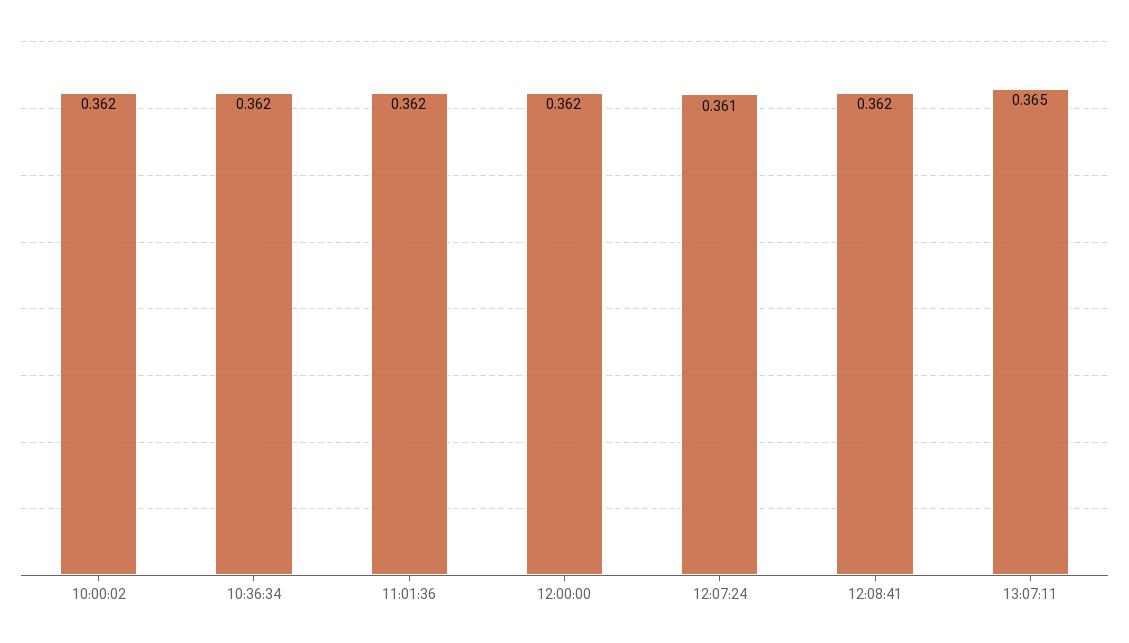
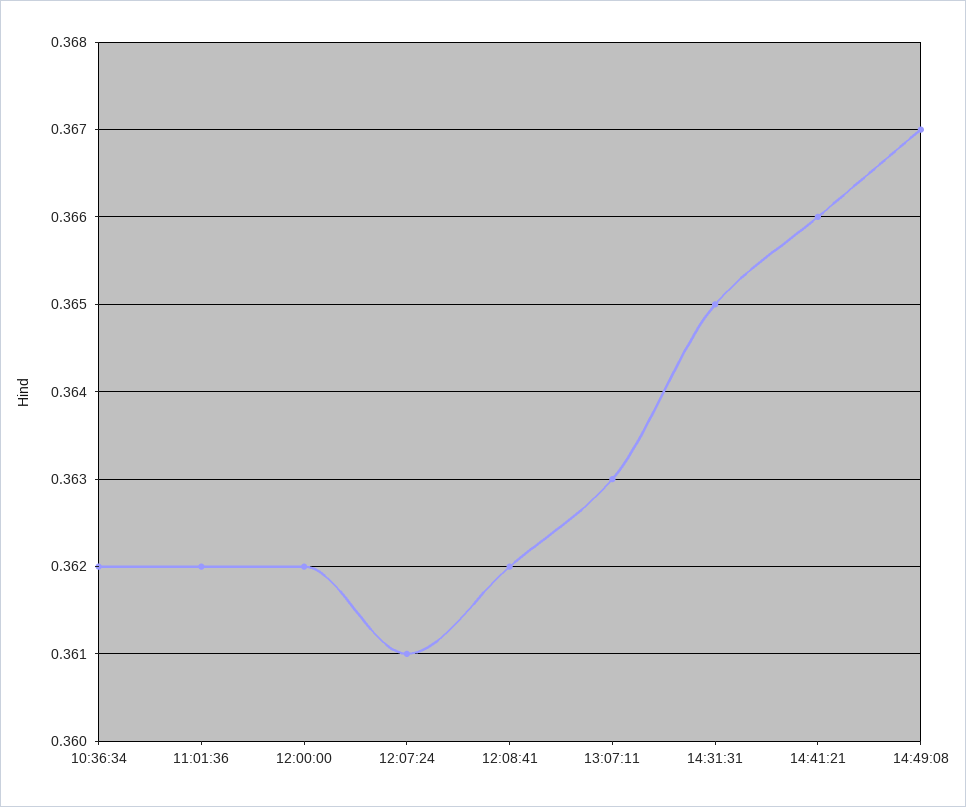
10:00:02: 0.362 -> none
13:07:11: 0.365 -> 0.363
14:31:31: none -> 0.365
14:41:21: none -> 0.366
14:49:08: none -> 0.367

